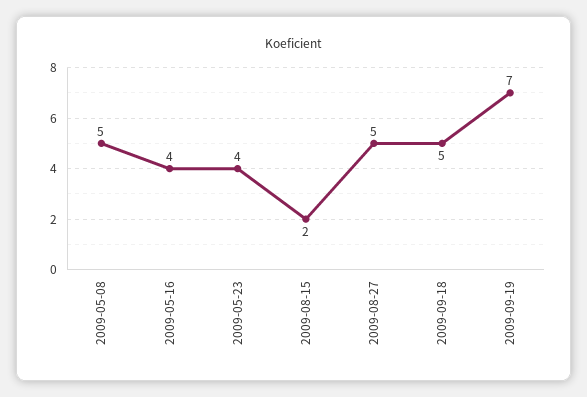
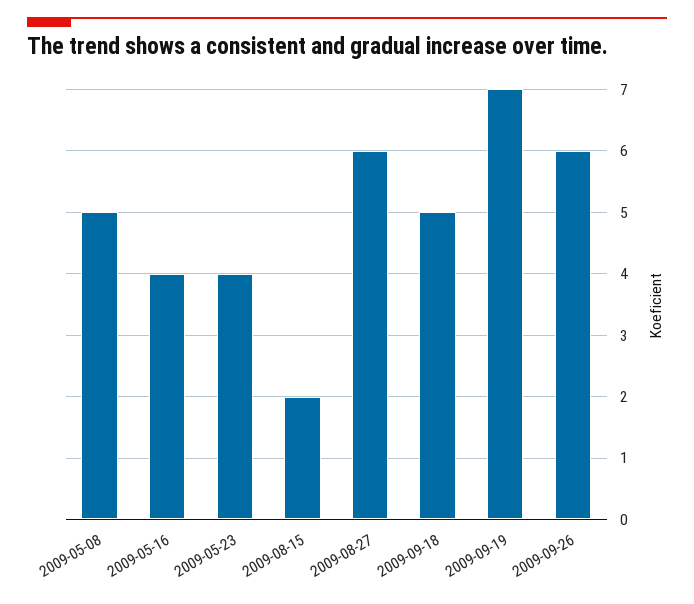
2009-08-27: 5 -> 6
2009-09-26: none -> 6

